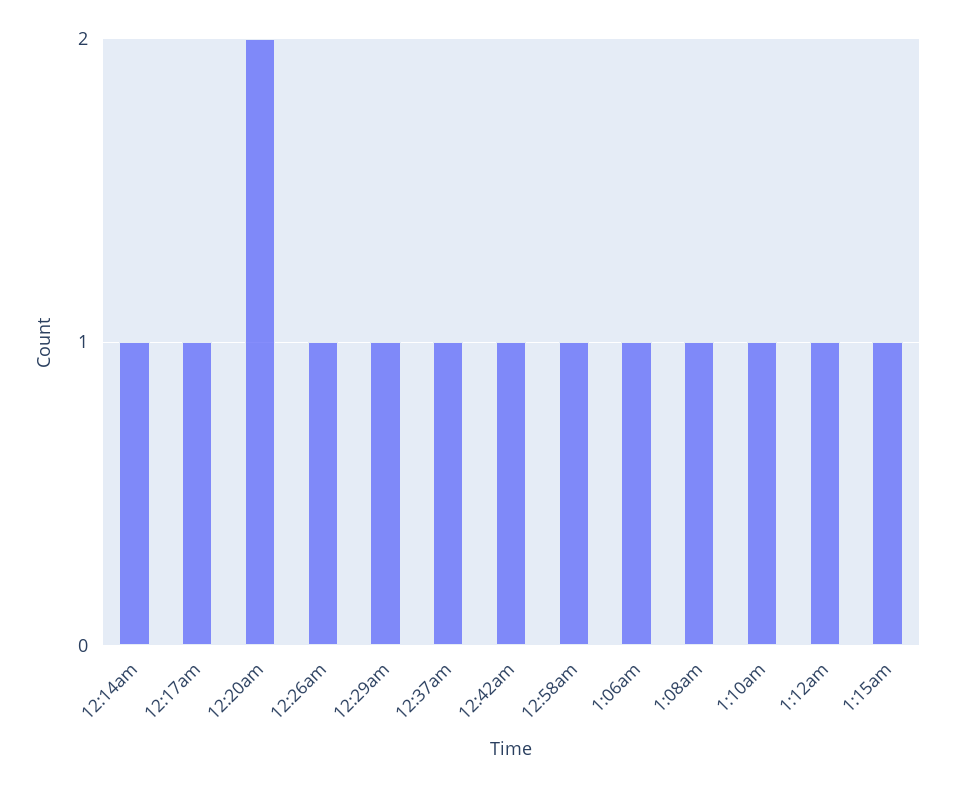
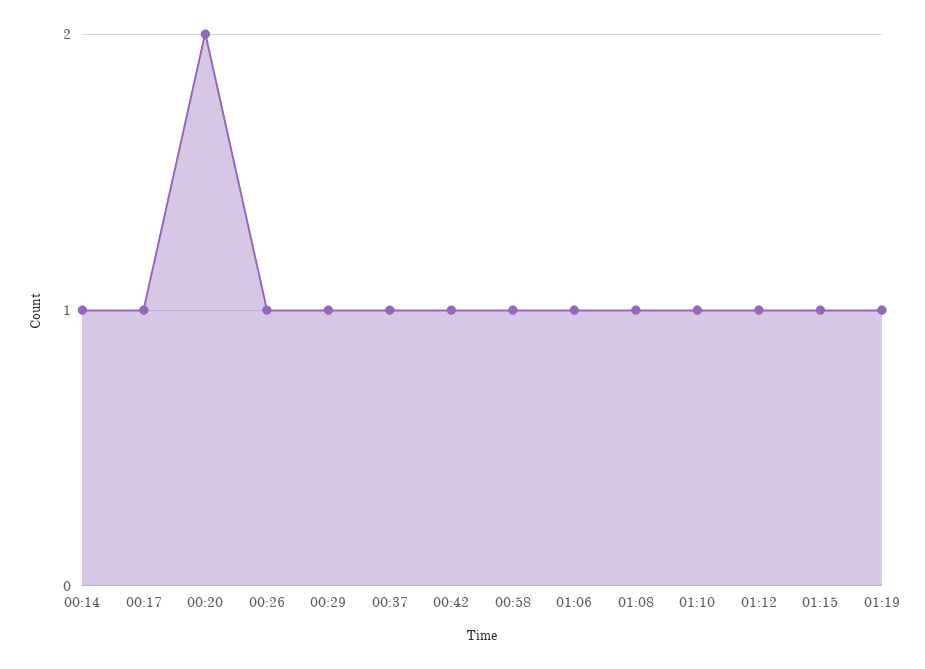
01:19: none -> 1

